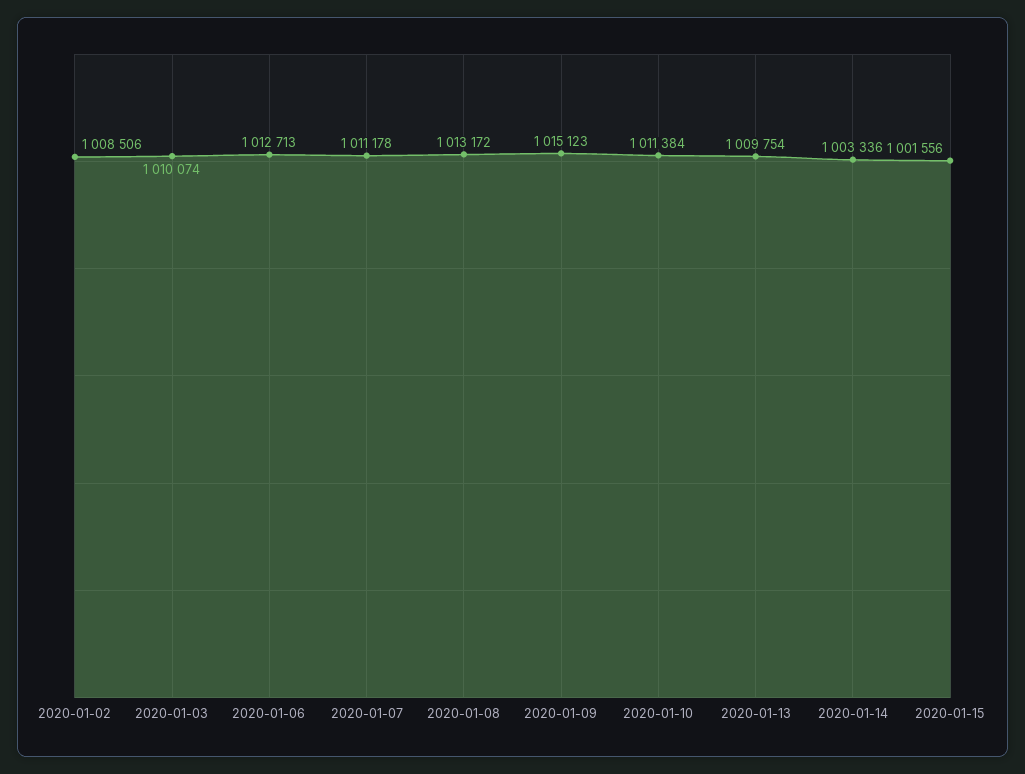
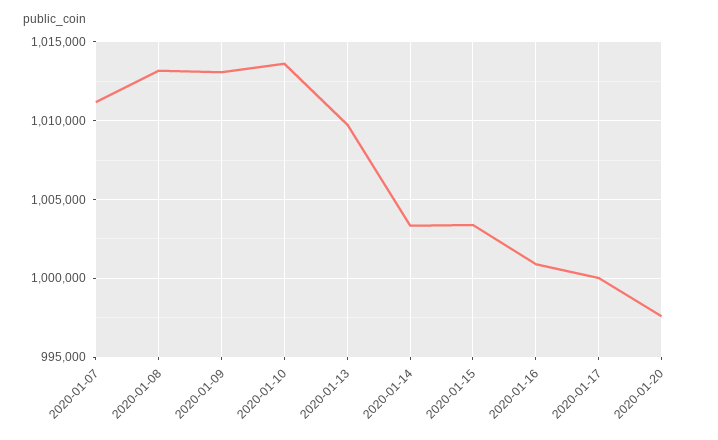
2020-01-02: 1008506 -> none
2020-01-03: 1010074 -> none
2020-01-06: 1012713 -> none
2020-01-09: 1015123 -> 1013000
2020-01-10: 1011384 -> 1013500
2020-01-15: 1001556 -> 1003500
2020-01-16: none -> 1001000
2020-01-17: none -> 1000000
2020-01-20: none -> 997500

